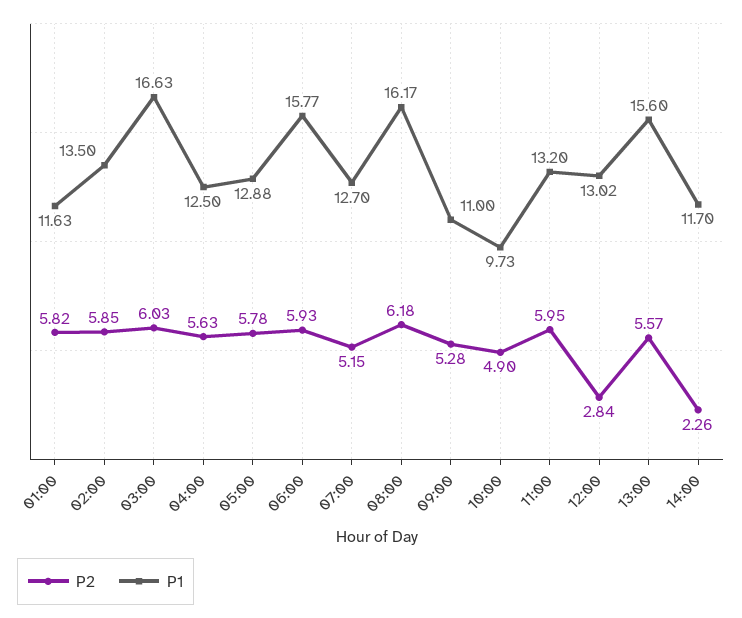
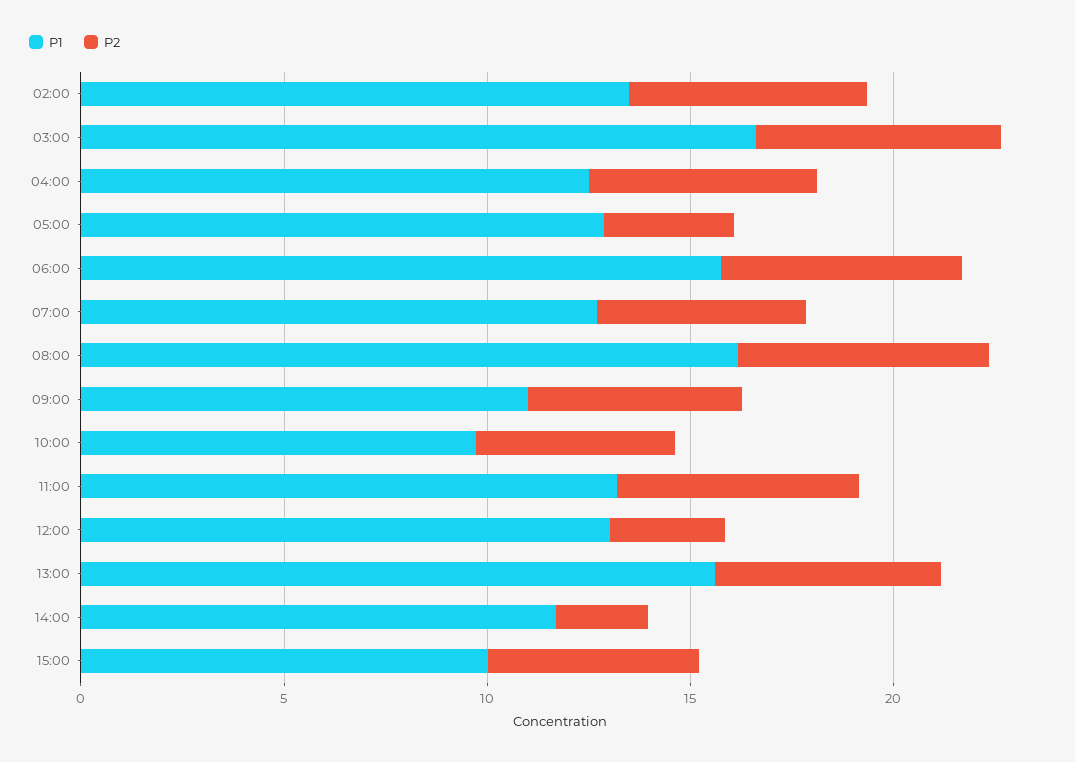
P2, 01:00: 5.82 -> none
P1, 01:00: 11.63 -> none
P2, 05:00: 5.78 -> 3
P1, 15:00: none -> 10
P2, 15:00: none -> 5

